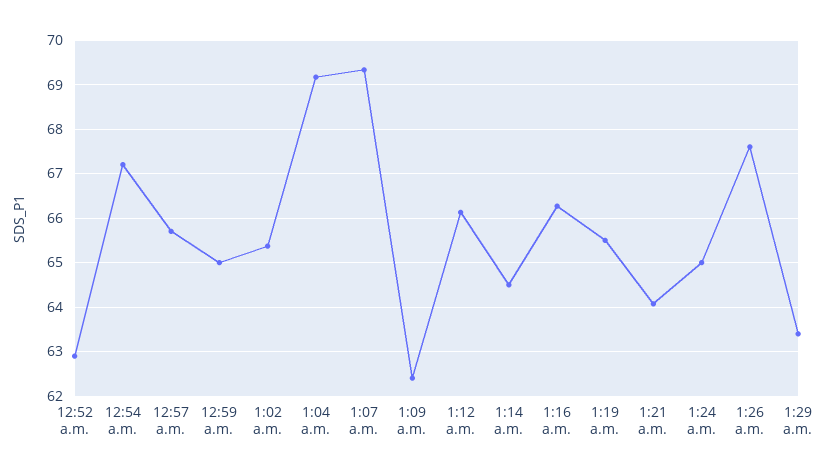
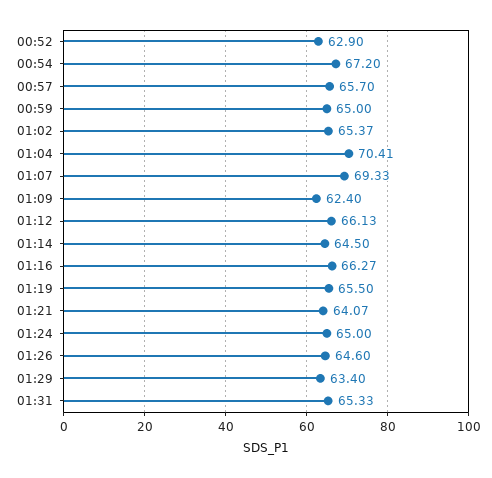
1:04 a.m.: 69.2 -> 70.41
1:26 a.m.: 67.6 -> 64.6
01:31: none -> 65.33

